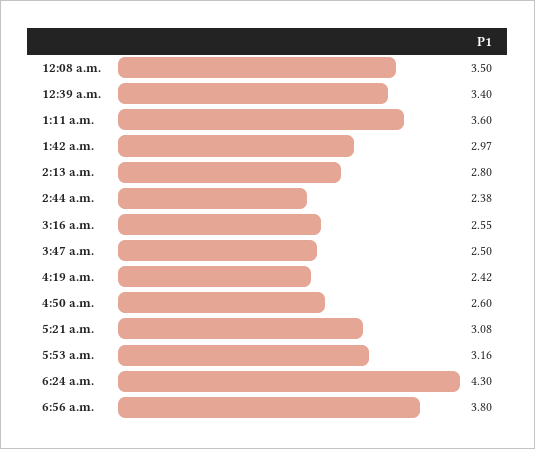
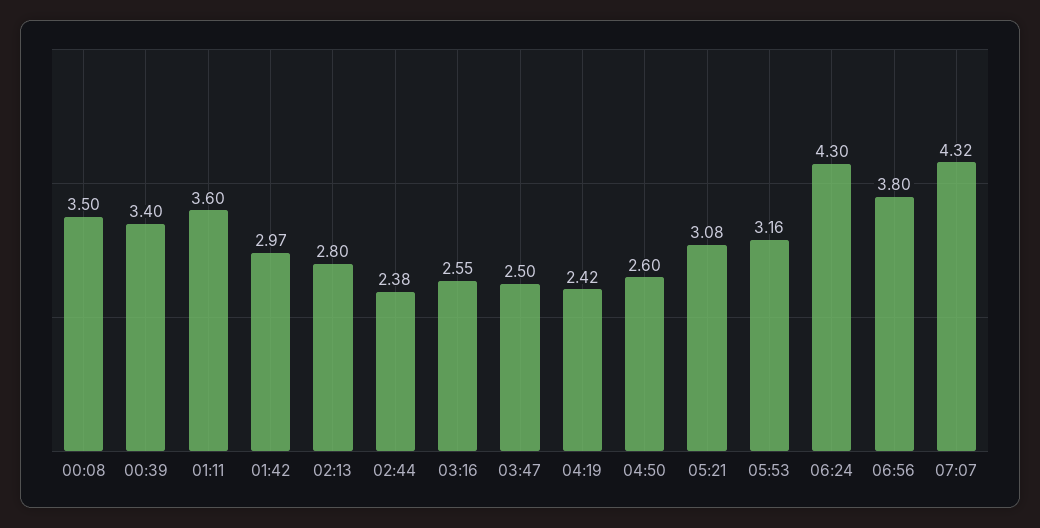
07:07: none -> 4.32

